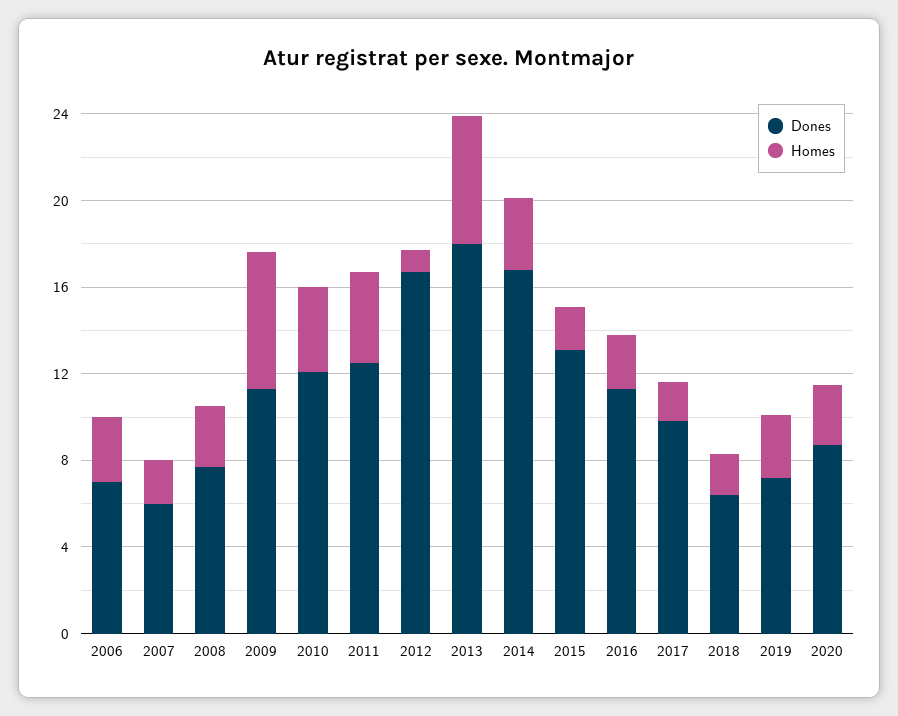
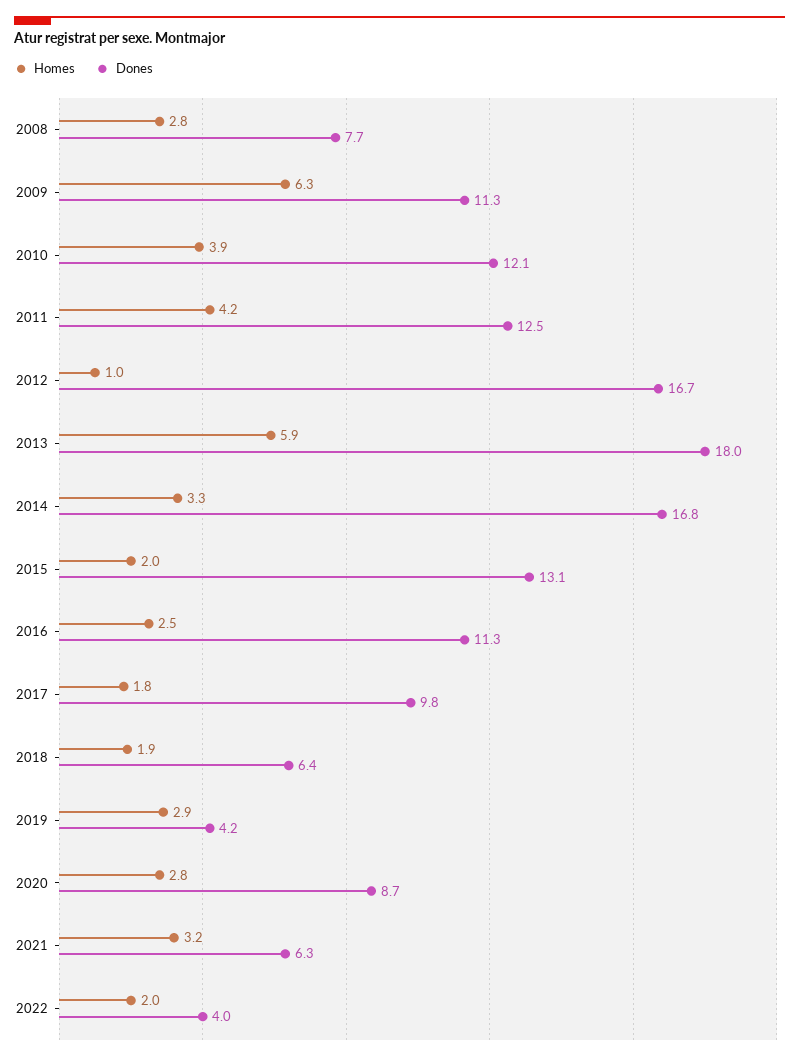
Dones, 2006: 7 -> none
Homes, 2006: 3 -> none
Dones, 2007: 6 -> none
Homes, 2007: 2 -> none
Dones, 2019: 7 -> 4.2
Homes, 2021: none -> 3.2
Dones, 2021: none -> 6.3
Homes, 2022: none -> 2
Dones, 2022: none -> 4

